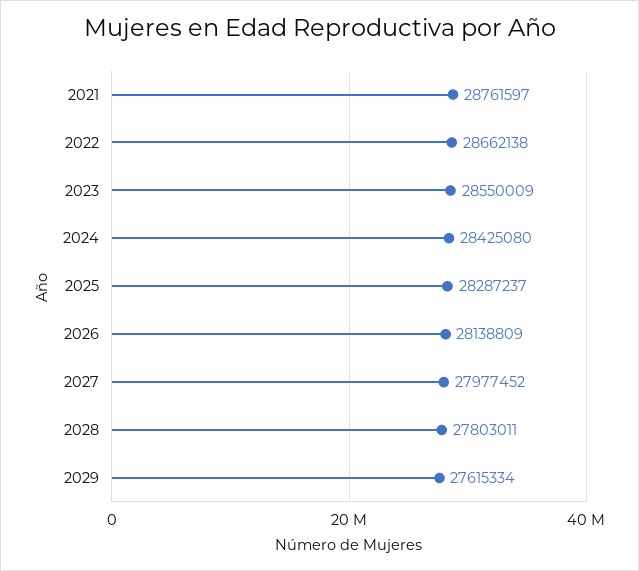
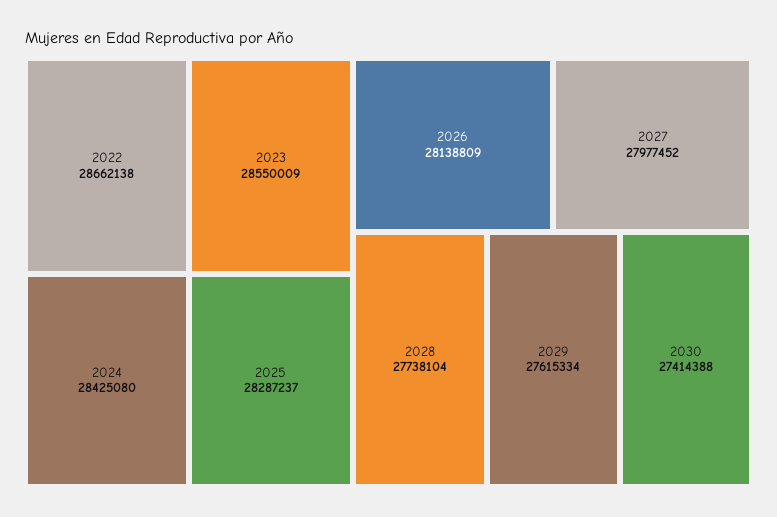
2021: 28761597 -> none
2028: 27803011 -> 27738104
2030: none -> 27414388

